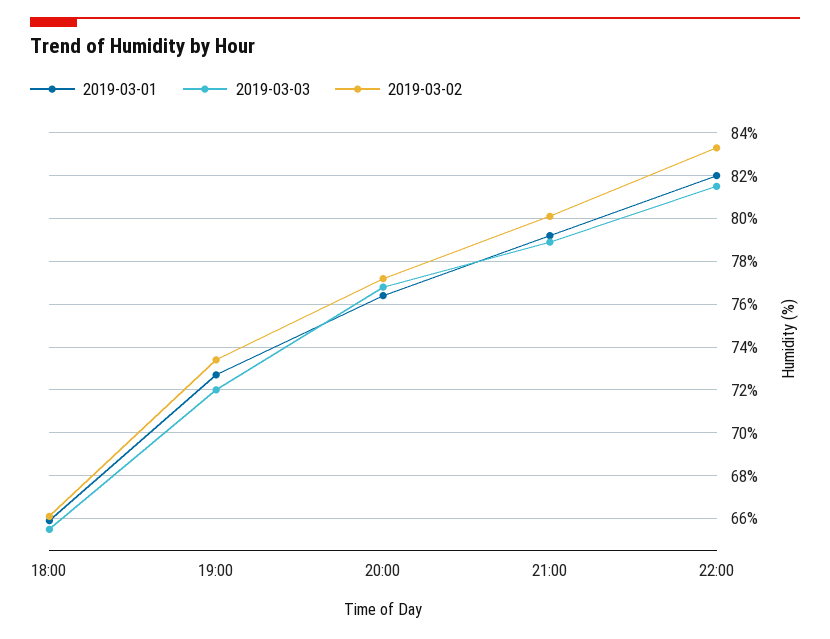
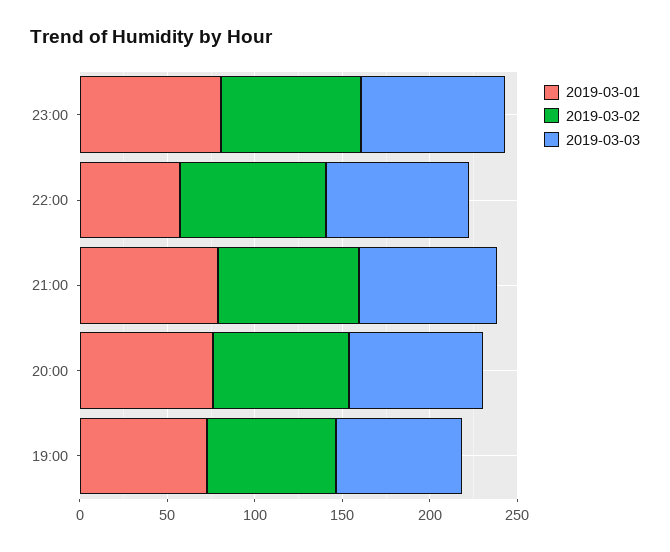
2019-03-01, 18:00: 66 -> none
2019-03-03, 18:00: 65.5 -> none
2019-03-02, 18:00: 66 -> none
2019-03-01, 22:00: 82 -> 60
2019-03-01, 23:00: none -> 80
2019-03-02, 23:00: none -> 80
2019-03-03, 23:00: none -> 80

